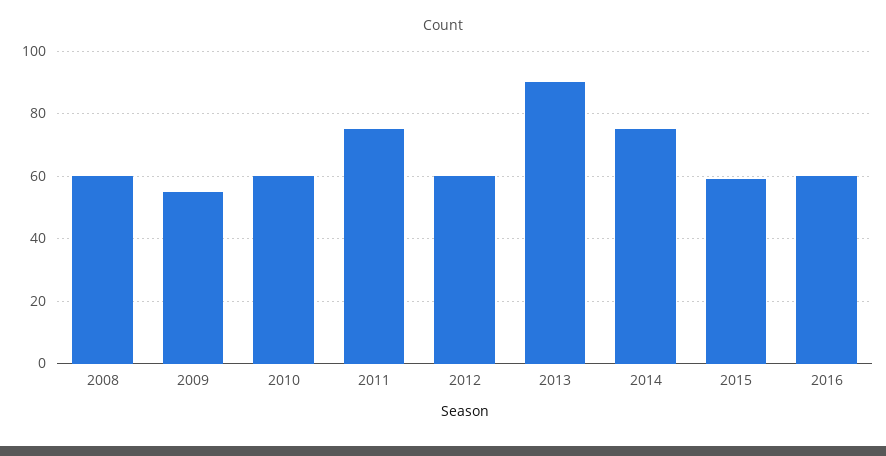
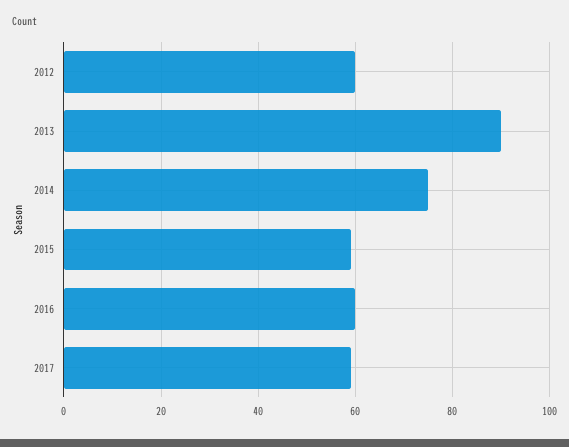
2008: 60 -> none
2009: 55 -> none
2010: 60 -> none
2011: 75 -> none
2017: none -> 60

